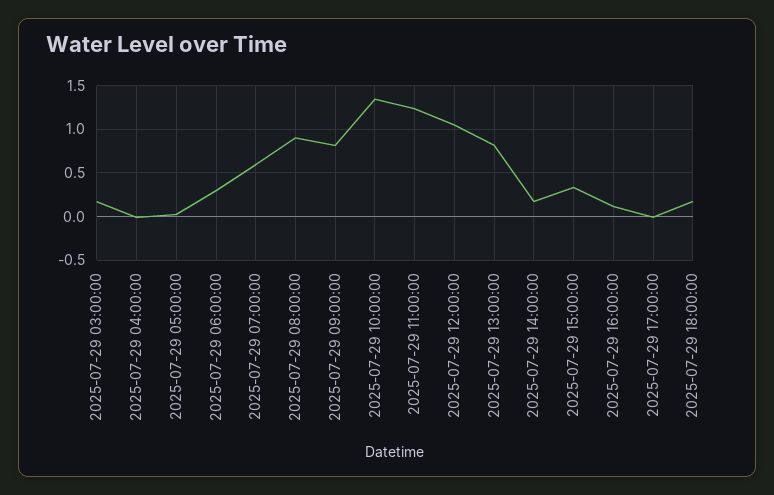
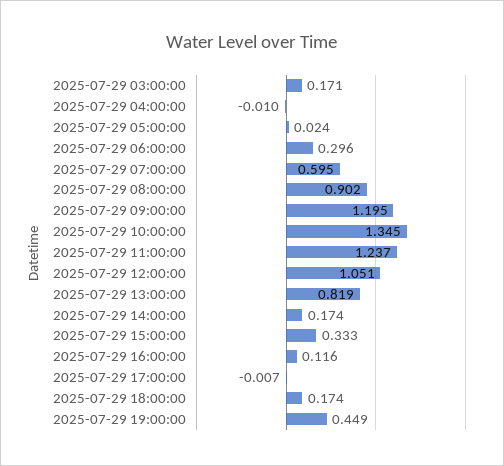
2025-07-29 09:00:00: 0.8 -> 1.195
2025-07-29 19:00:00: none -> 0.449

